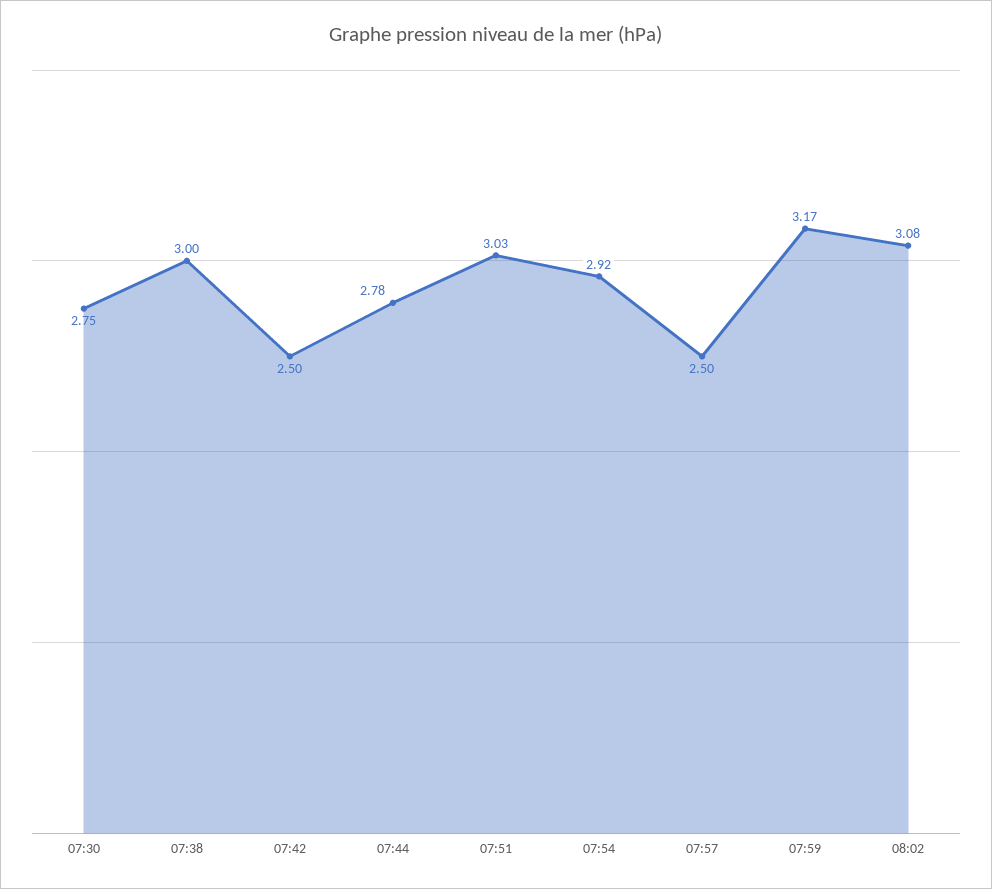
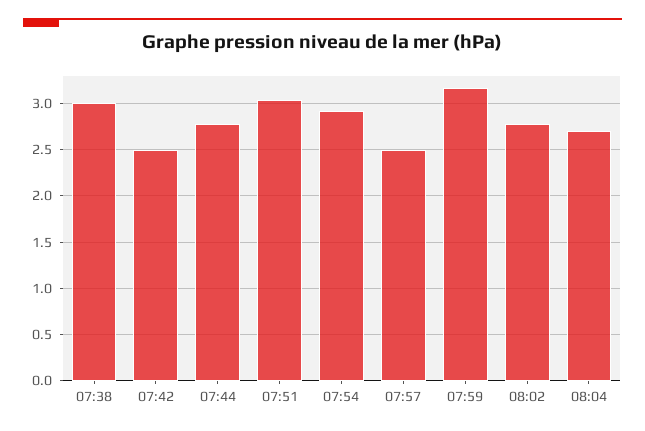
07:30: 2.75 -> none
08:02: 3.08 -> 2.8
08:04: none -> 2.7

